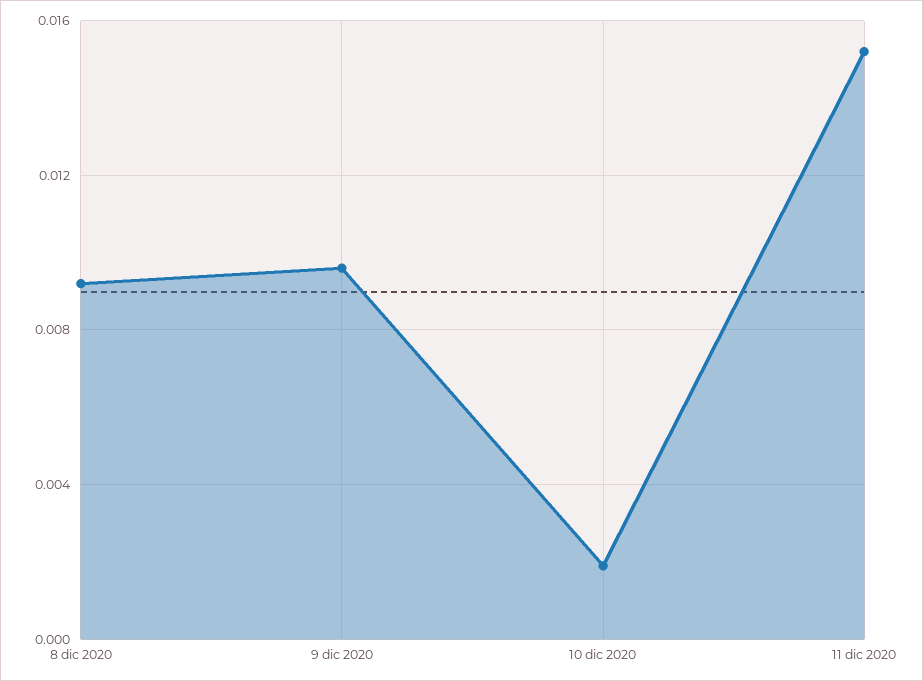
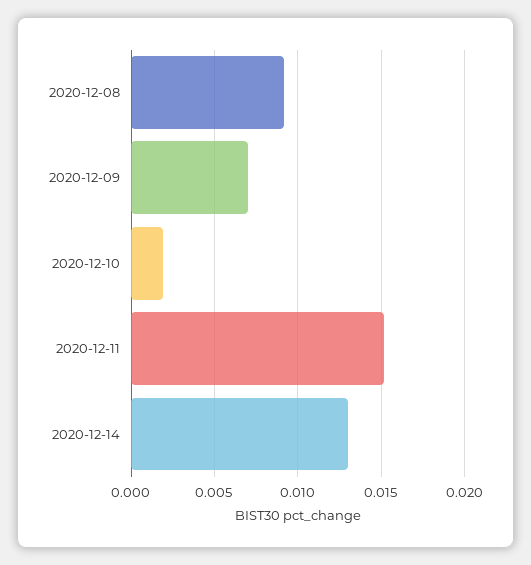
9 dic 2020: 0.0095 -> 0.007
2020-12-14: none -> 0.013

